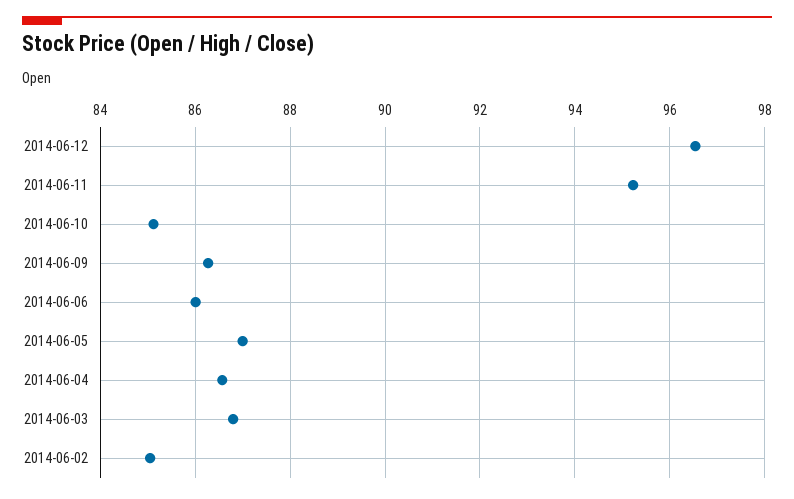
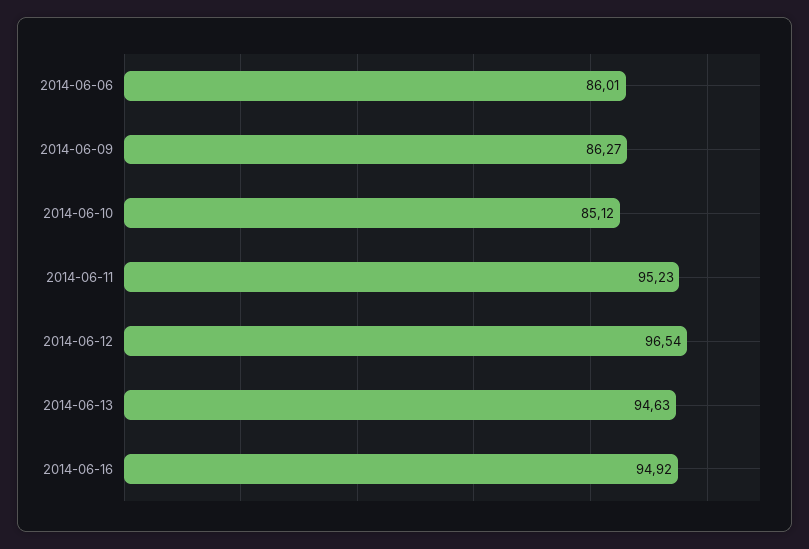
2014-06-05: 87 -> none
2014-06-04: 86.6 -> none
2014-06-03: 86.8 -> none
2014-06-02: 85 -> none
2014-06-13: none -> 94.63
2014-06-16: none -> 94.92

